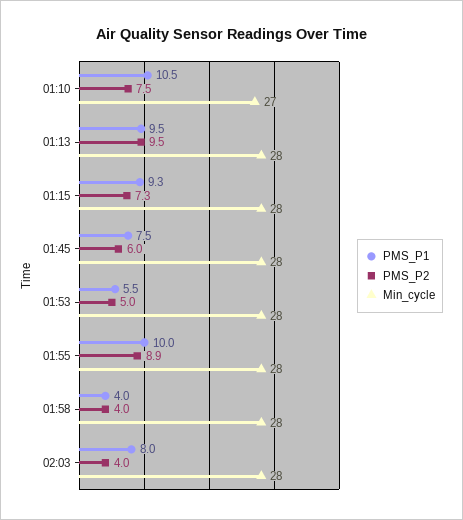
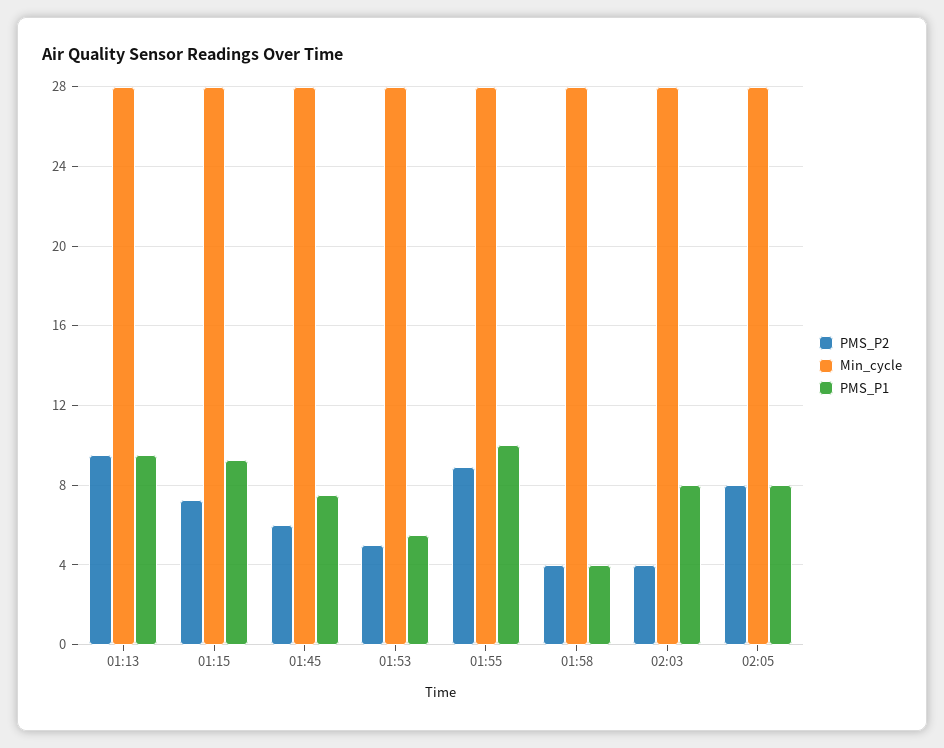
PMS_P1, 01:10: 10.5 -> none
PMS_P2, 01:10: 7.5 -> none
Min_cycle, 01:10: 27 -> none
PMS_P2, 02:05: none -> 8
Min_cycle, 02:05: none -> 28
PMS_P1, 02:05: none -> 8

